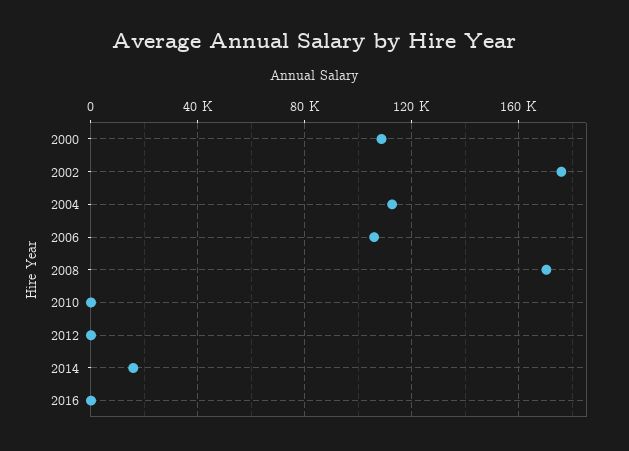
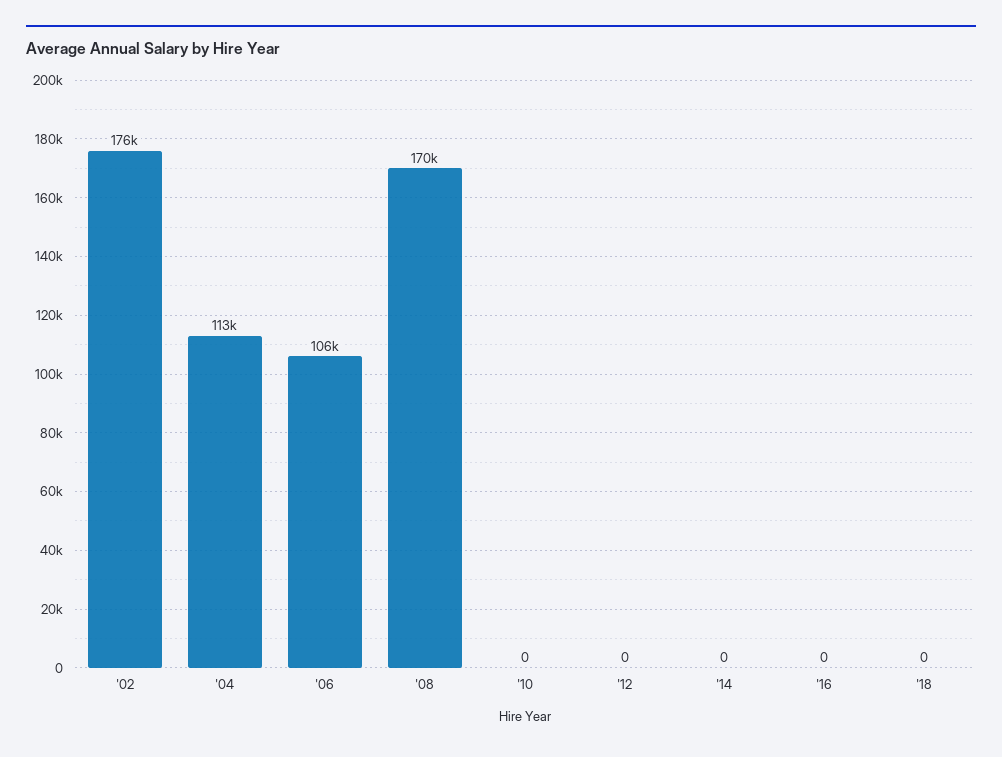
2000: 110000 -> none
2014: 15000 -> 0
'18: none -> 0

